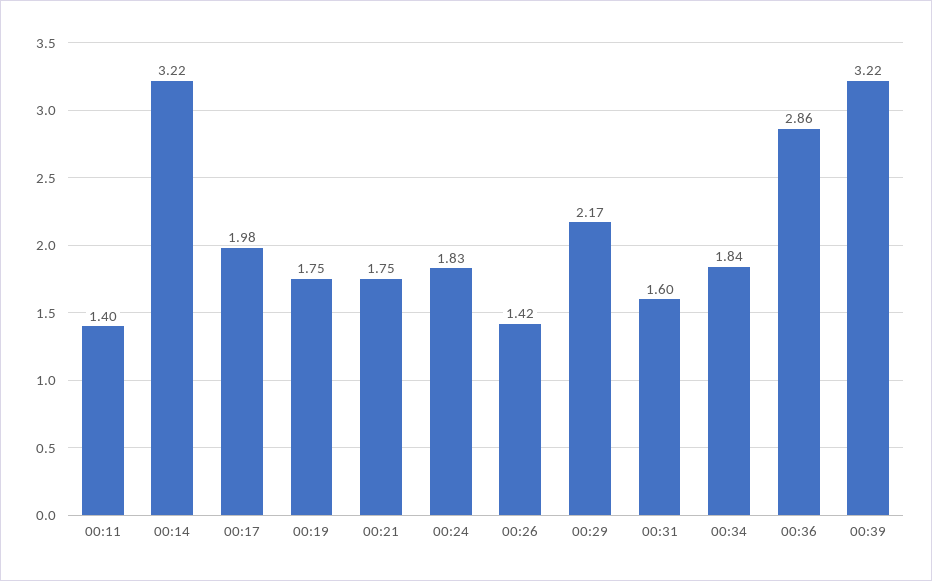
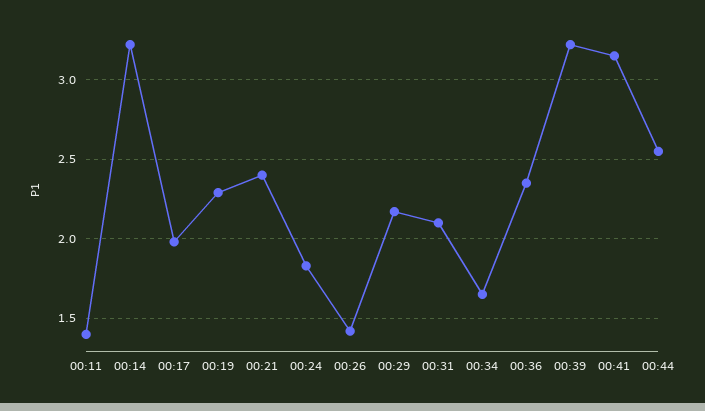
00:19: 1.75 -> 2.3
00:21: 1.75 -> 2.4
00:31: 1.6 -> 2.1
00:34: 1.84 -> 1.65
00:36: 2.86 -> 2.35
00:41: none -> 3.15
00:44: none -> 2.55

